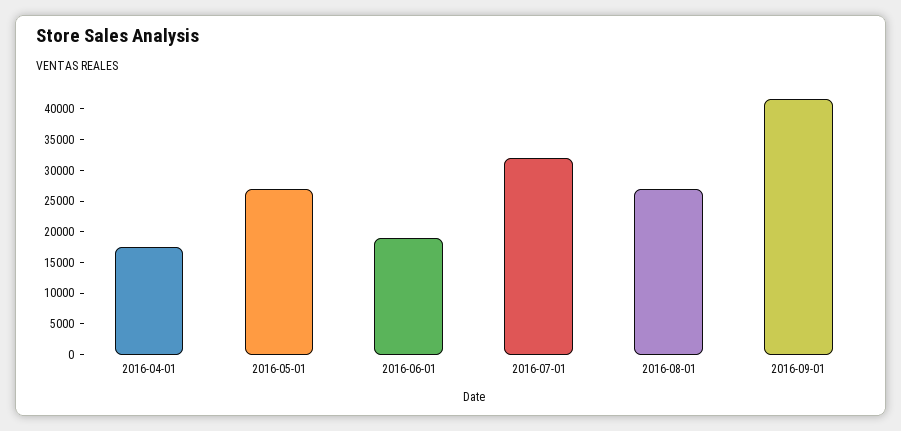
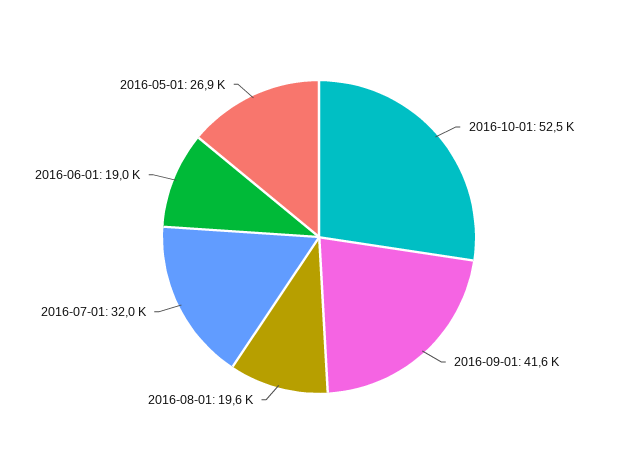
2016-04-01: 17500 -> none
2016-08-01: 27500 -> 19600
2016-10-01: none -> 52500

